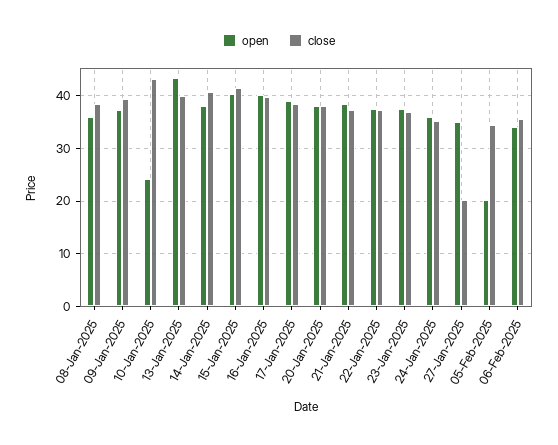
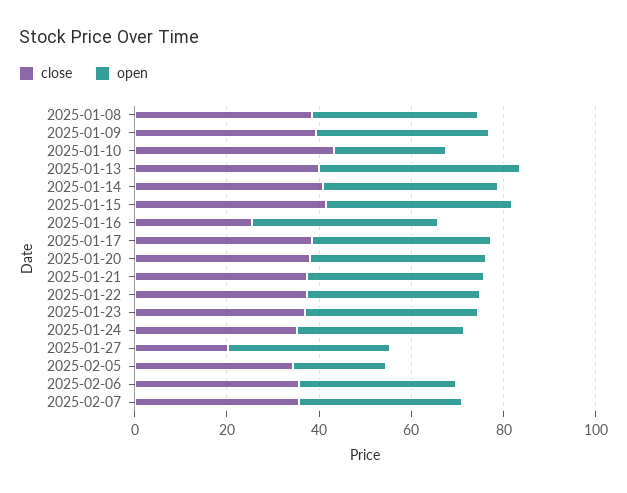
close, 16-Jan-2025: 40 -> 25
close, 2025-02-07: none -> 35
open, 2025-02-07: none -> 35

